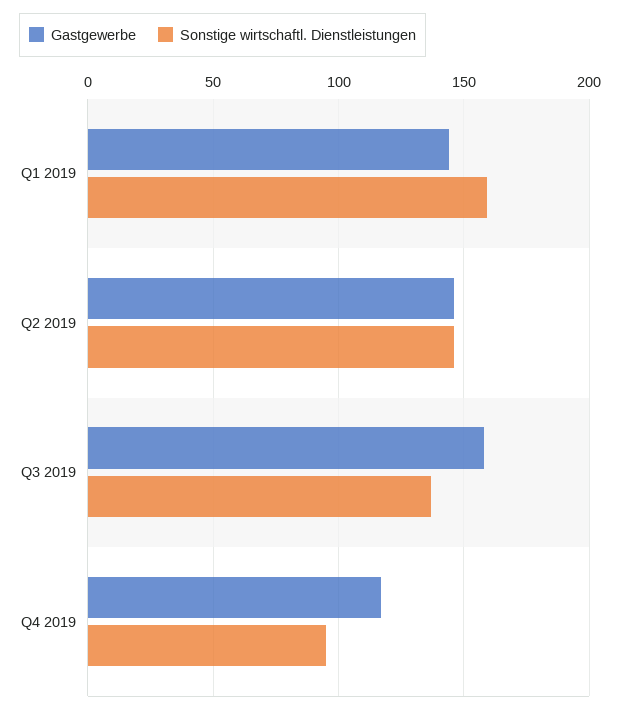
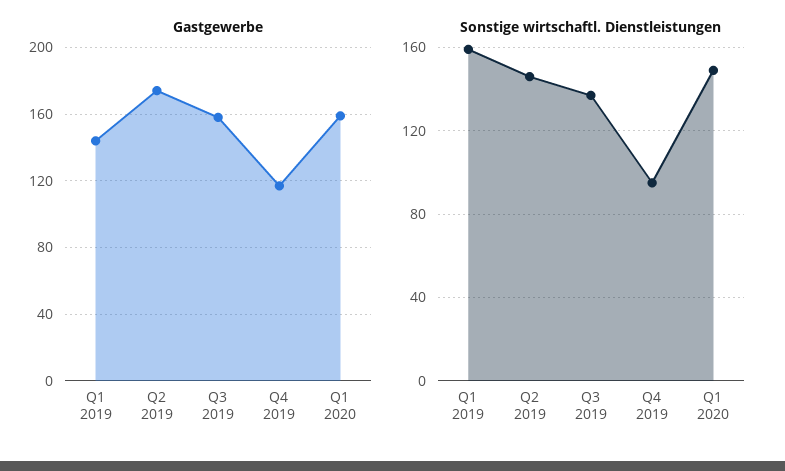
Gastgewerbe, Q2 2019: 145 -> 175
Gastgewerbe, Q1 2020: none -> 160
Sonstige wirtschaftl. Dienstleistungen, Q1 2020: none -> 150

